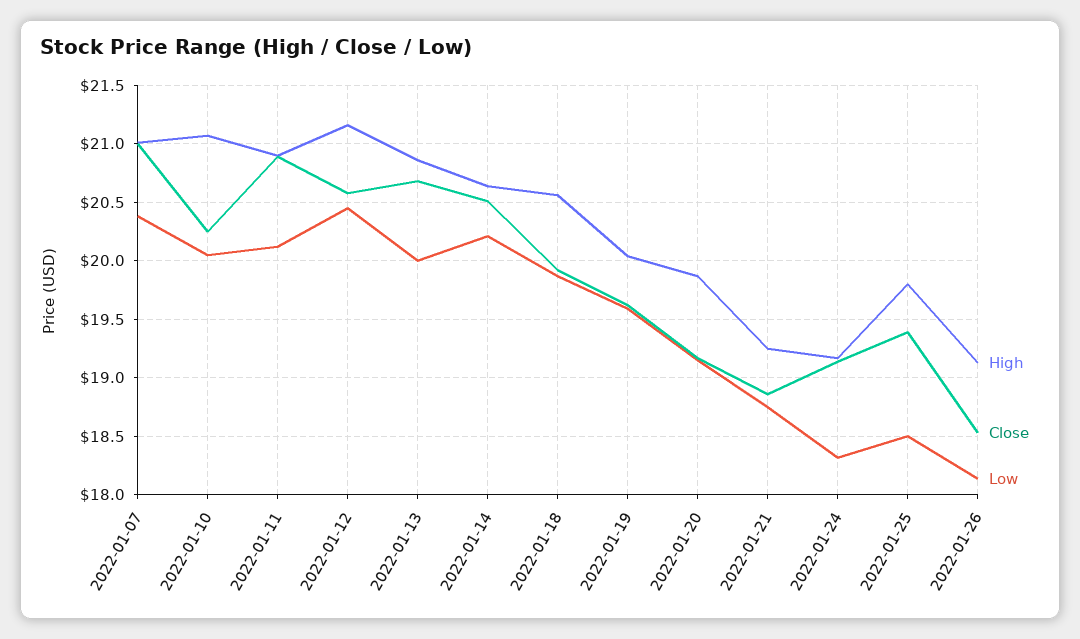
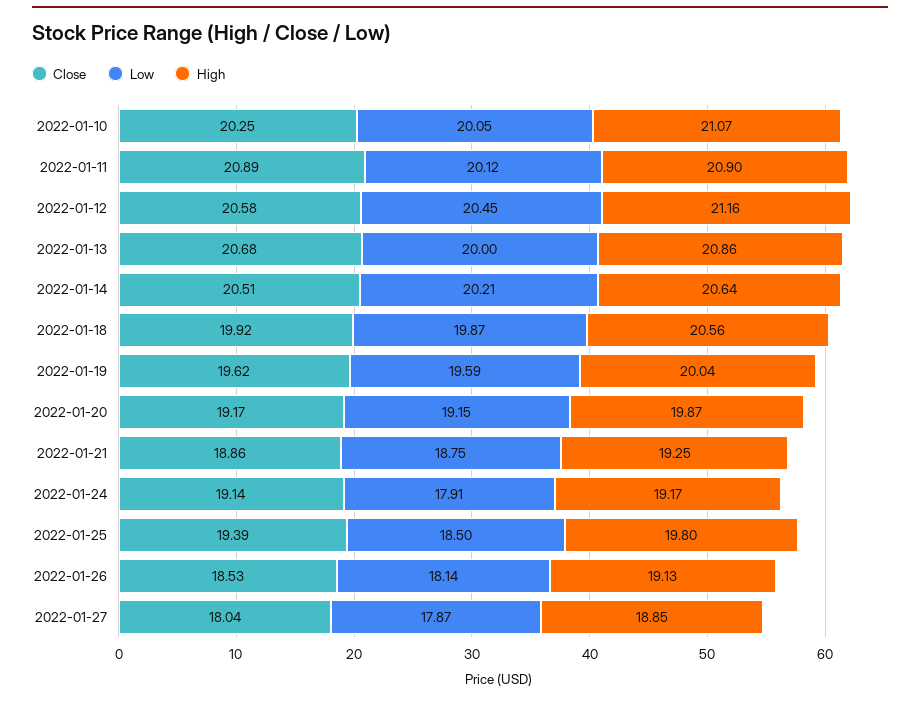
High, 2022-01-07: 21 -> none
Close, 2022-01-07: 21 -> none
Low, 2022-01-07: 20.4 -> none
Low, 2022-01-24: 18.3 -> 17.91
Close, 2022-01-27: none -> 18.04
Low, 2022-01-27: none -> 17.87
High, 2022-01-27: none -> 18.85

